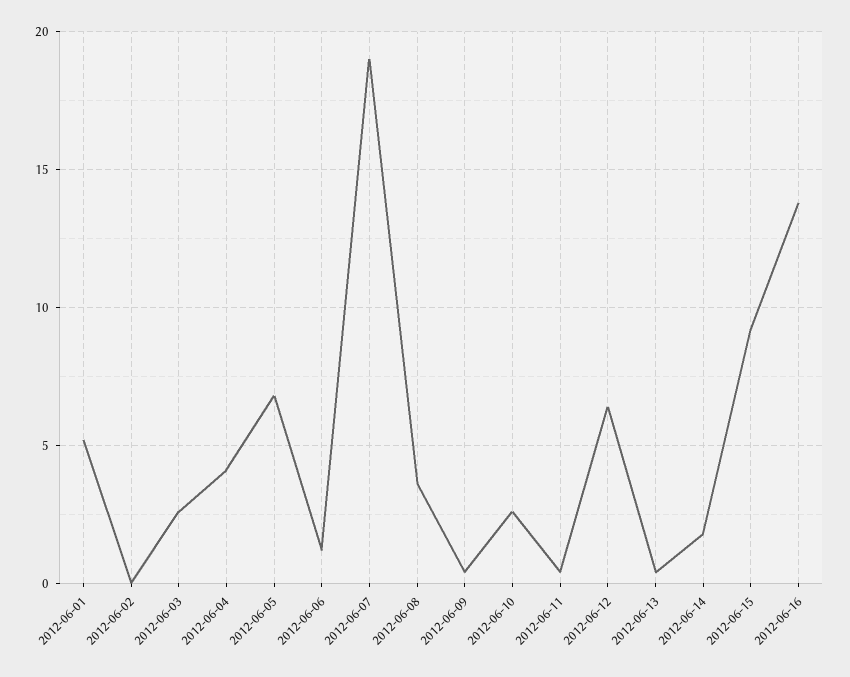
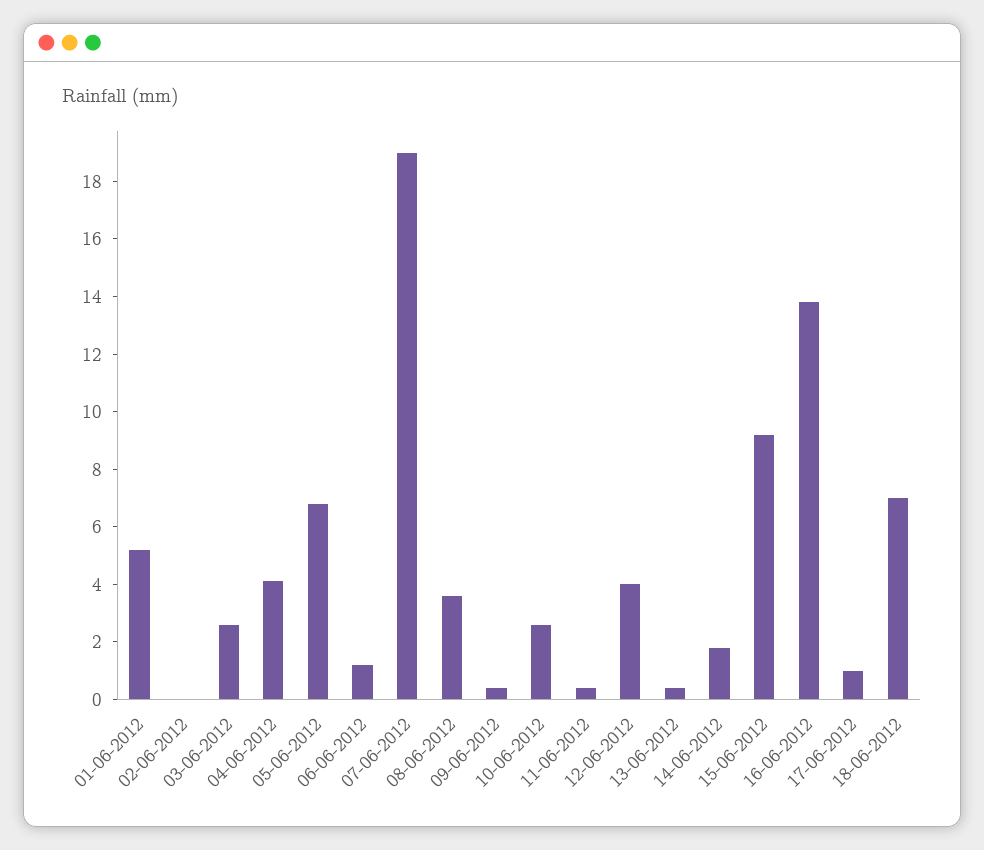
2012-06-12: 6.5 -> 4
17-06-2012: none -> 1
18-06-2012: none -> 7

